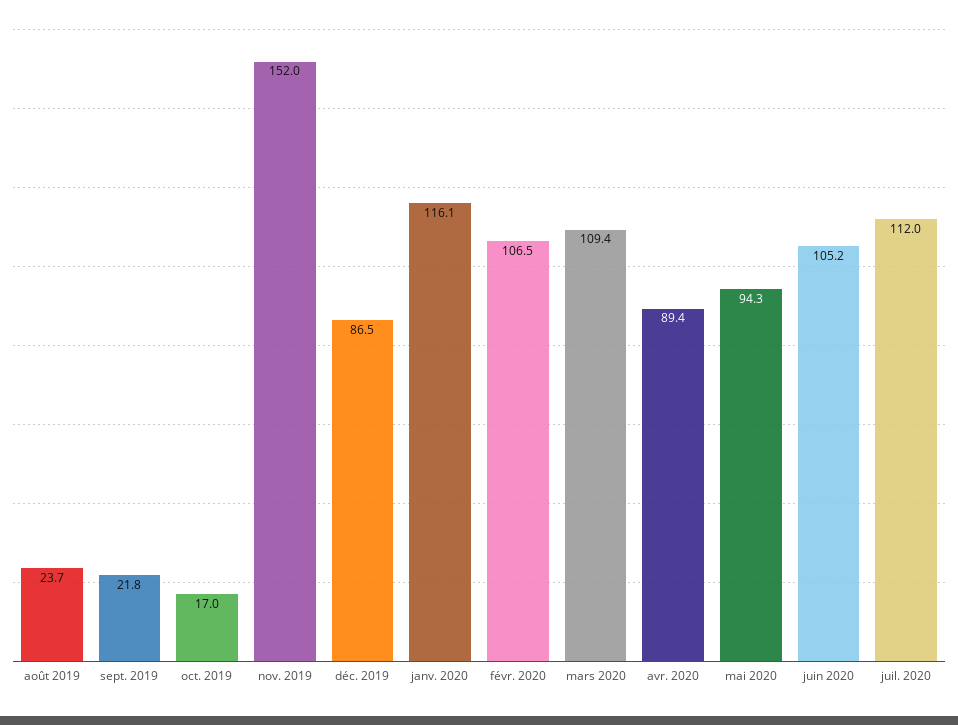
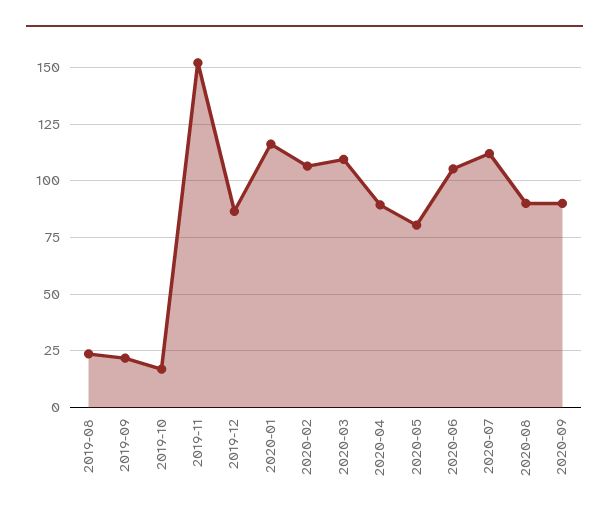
mai 2020: 94.3 -> 80
2020-08: none -> 90
2020-09: none -> 90

